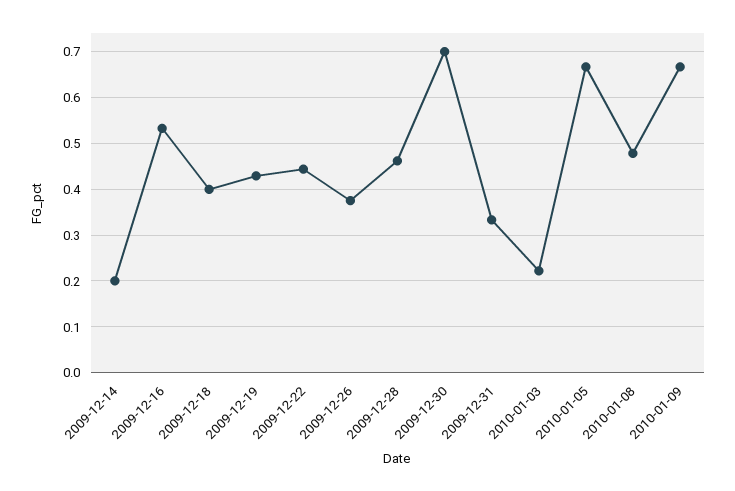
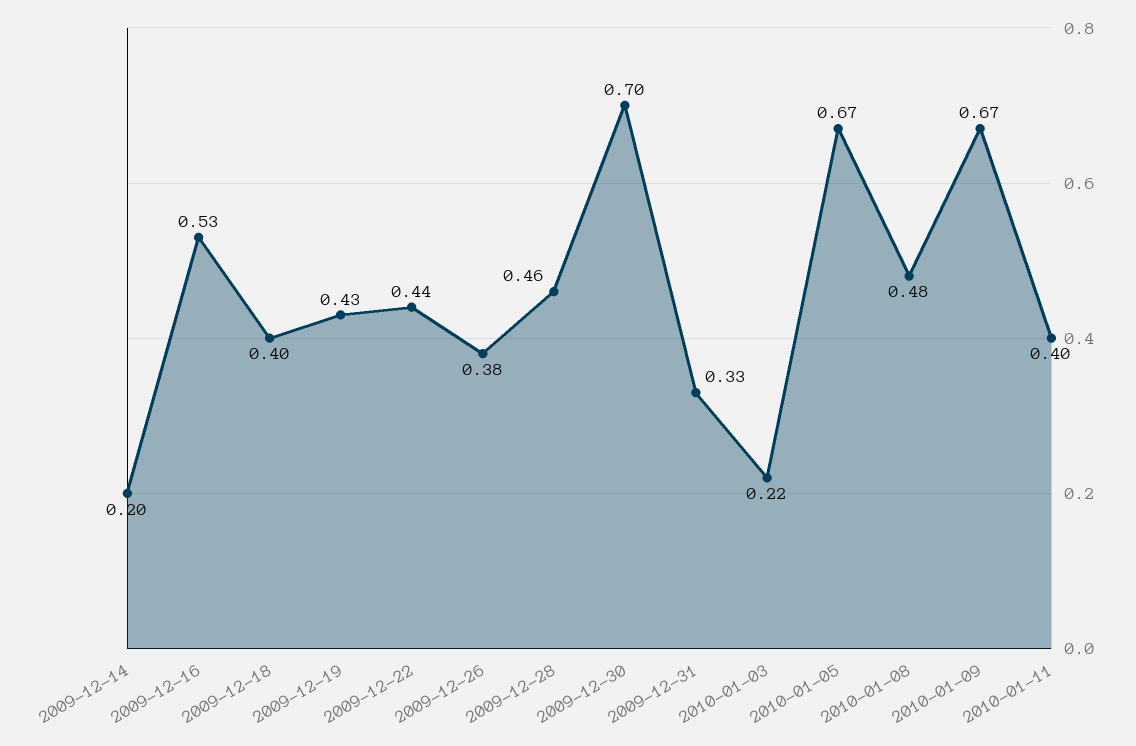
2010-01-11: none -> 0.4

